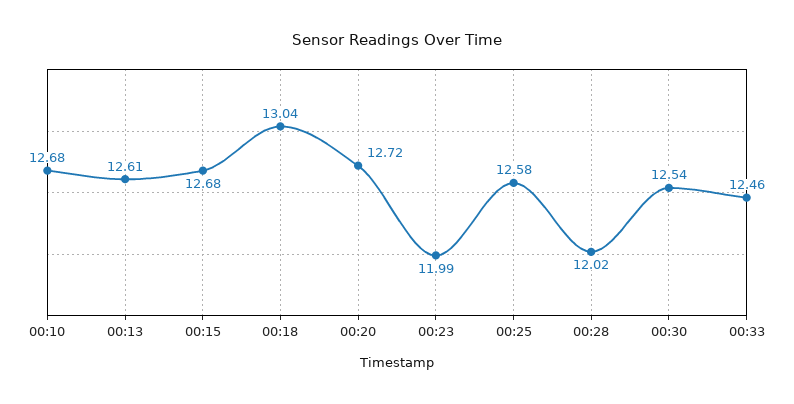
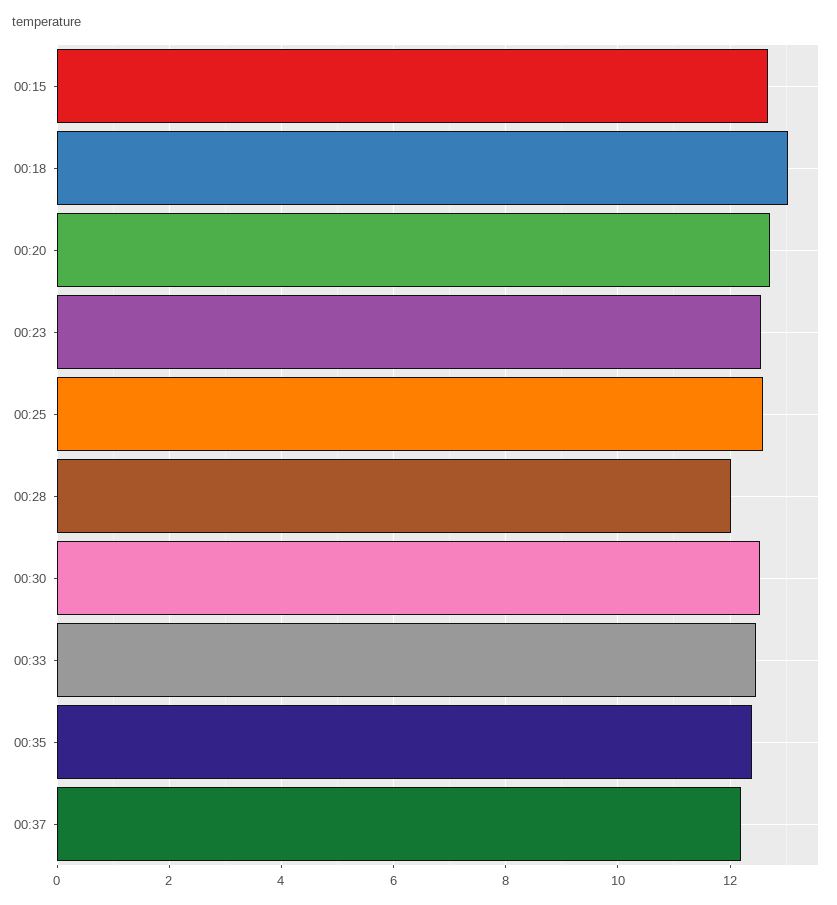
00:10: 12.68 -> none
00:13: 12.61 -> none
00:23: 11.99 -> 12.6
00:35: none -> 12.4
00:37: none -> 12.2

